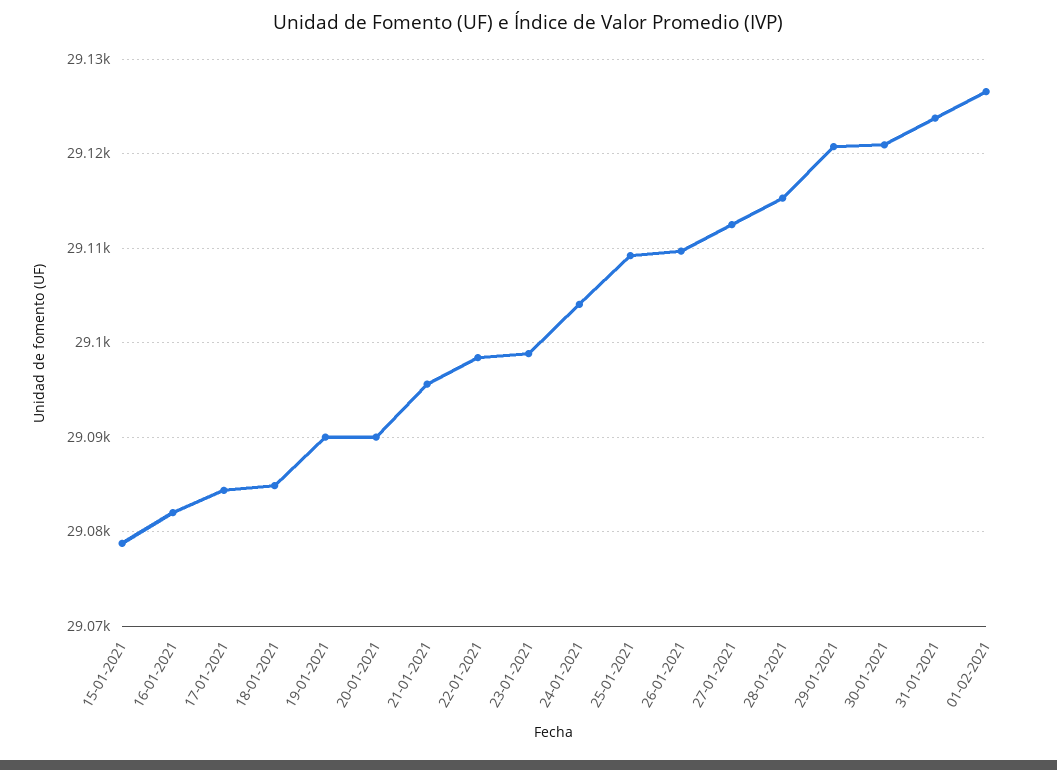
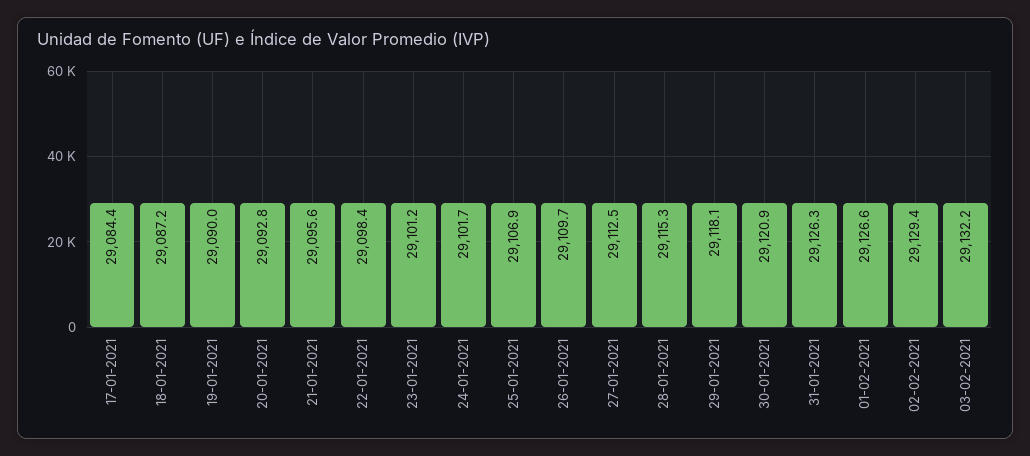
15-01-2021: 29079 -> none
16-01-2021: 29082 -> none
18-01-2021: 29085 -> 29087.2
20-01-2021: 29090 -> 29092.8
23-01-2021: 29099 -> 29101.2
24-01-2021: 29104 -> 29101.7
25-01-2021: 29109 -> 29106.9
29-01-2021: 29121 -> 29118.1
31-01-2021: 29124 -> 29126.3
02-02-2021: none -> 29129.4
03-02-2021: none -> 29132.2

